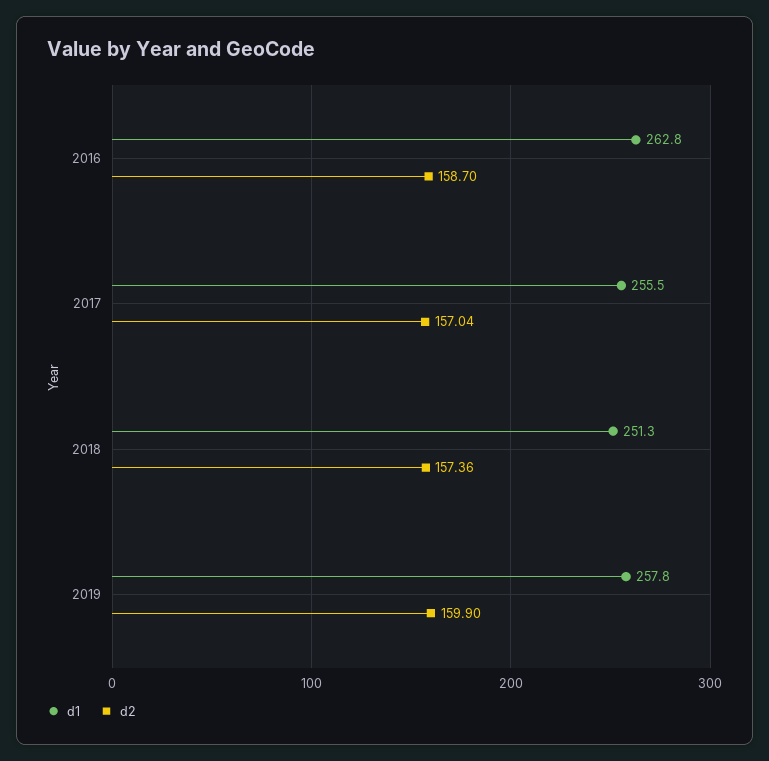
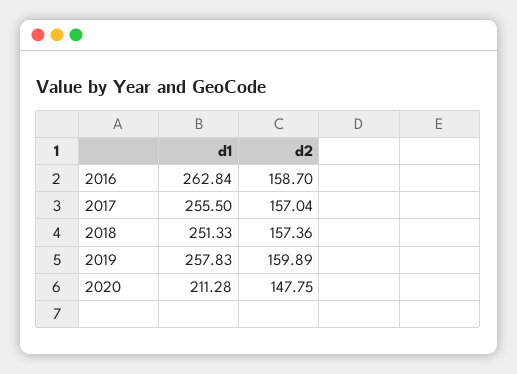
d2, 2019: 159.9 -> 159.89
d1, 2020: none -> 211.28
d2, 2020: none -> 147.75

